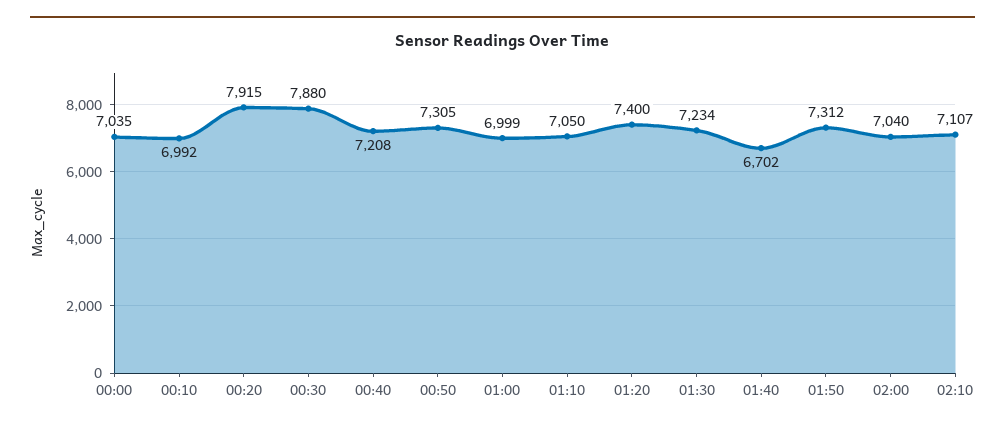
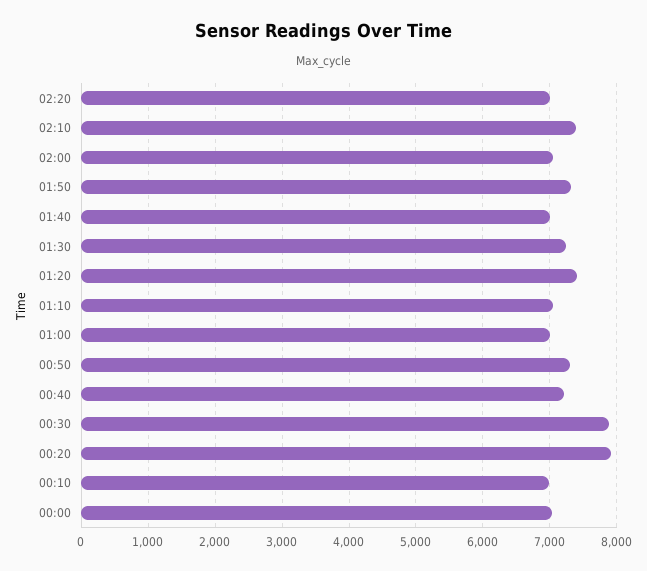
01:40: 6702 -> 7000
02:10: 7107 -> 7400
02:20: none -> 7000

